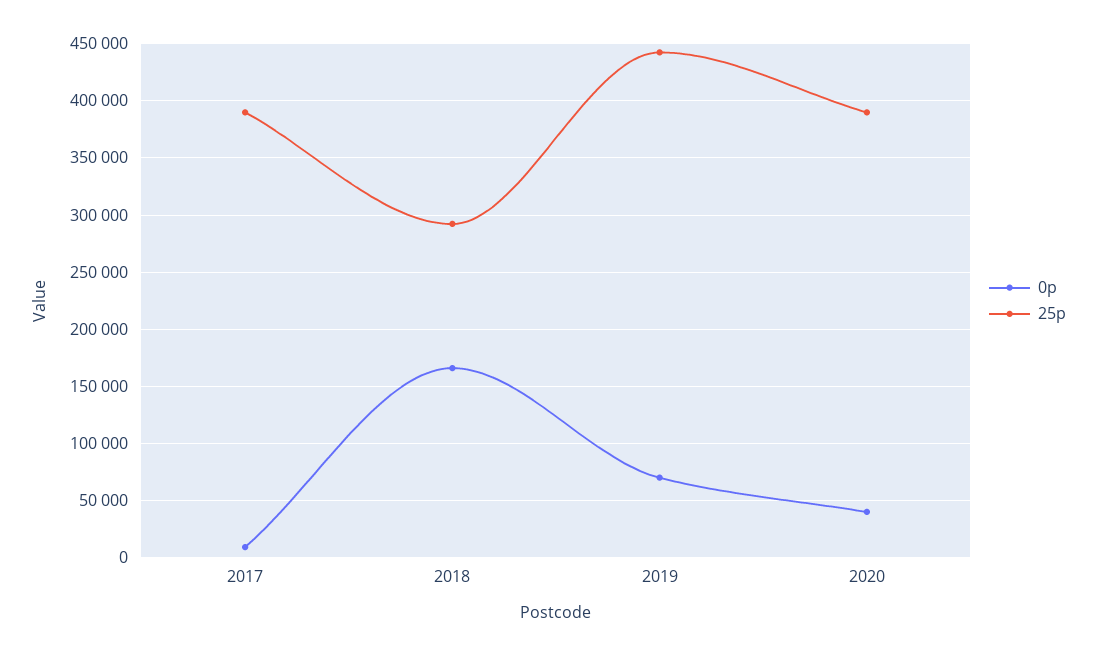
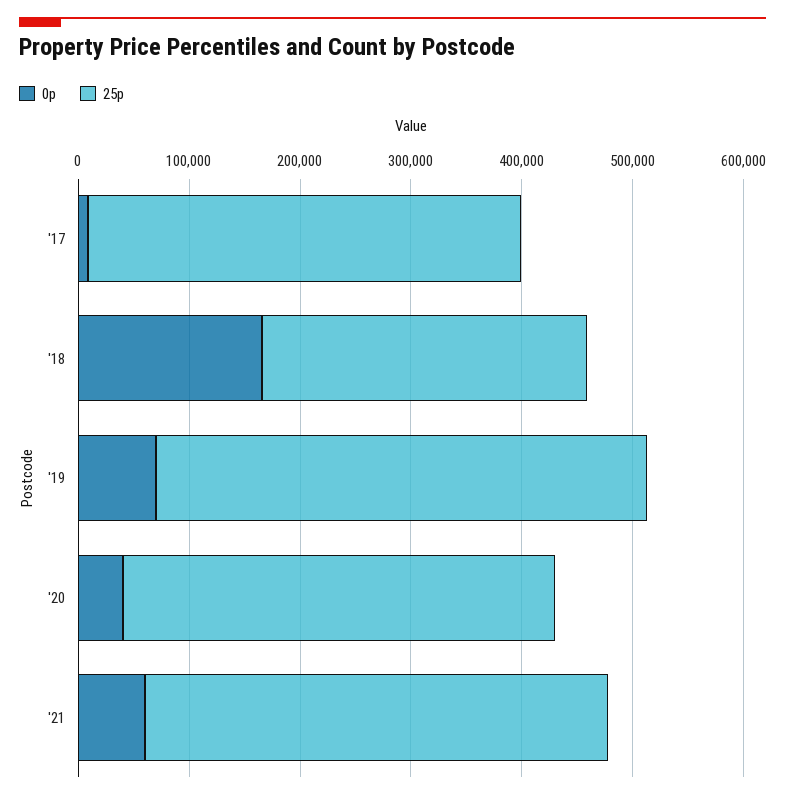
0p, '21: none -> 60000
25p, '21: none -> 420000

